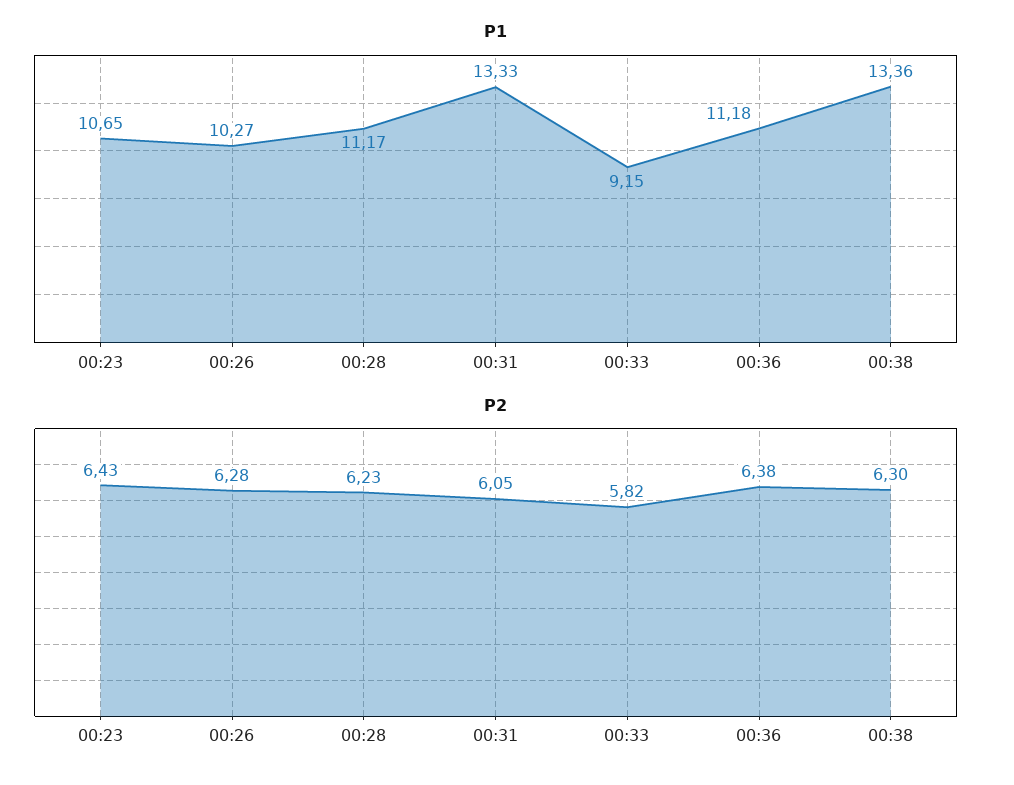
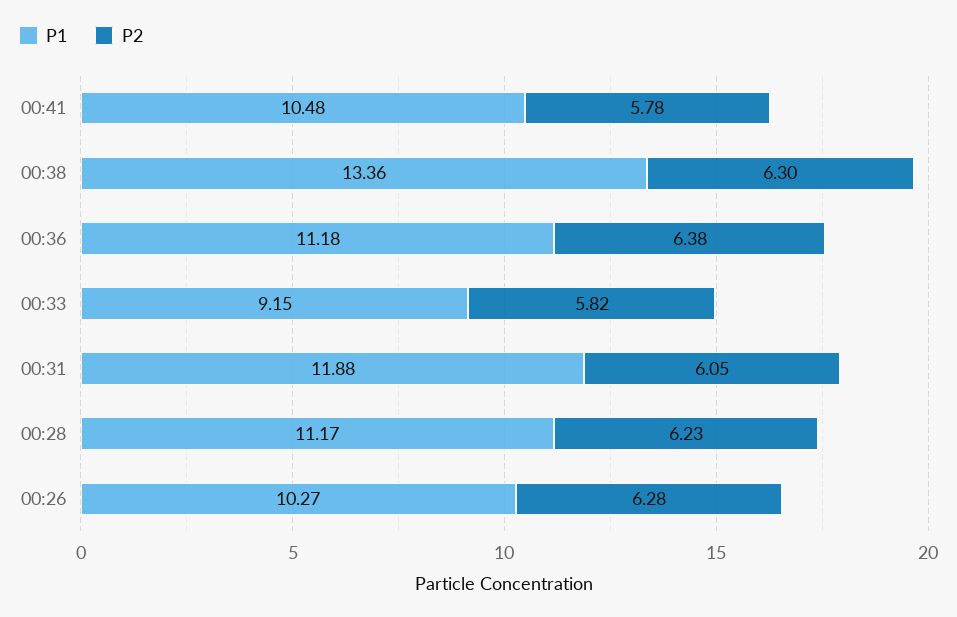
P1, 00:23: 10.65 -> none
P1, 00:31: 13.33 -> 11.88
P2, 00:23: 6.43 -> none
P1, 00:41: none -> 10.48
P2, 00:41: none -> 5.78

